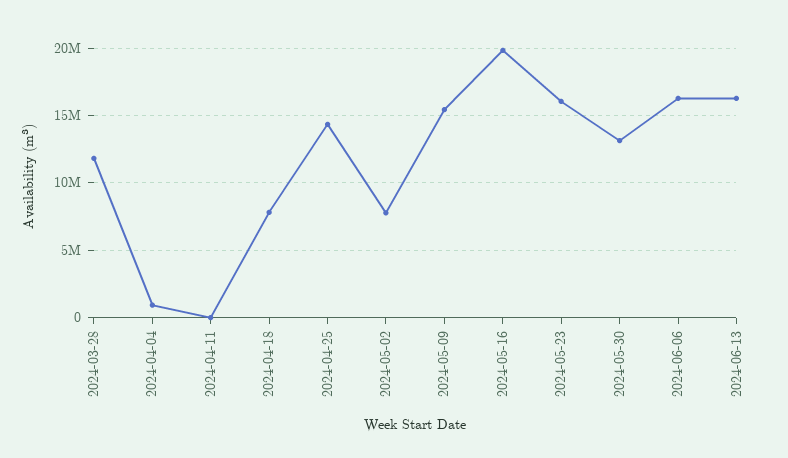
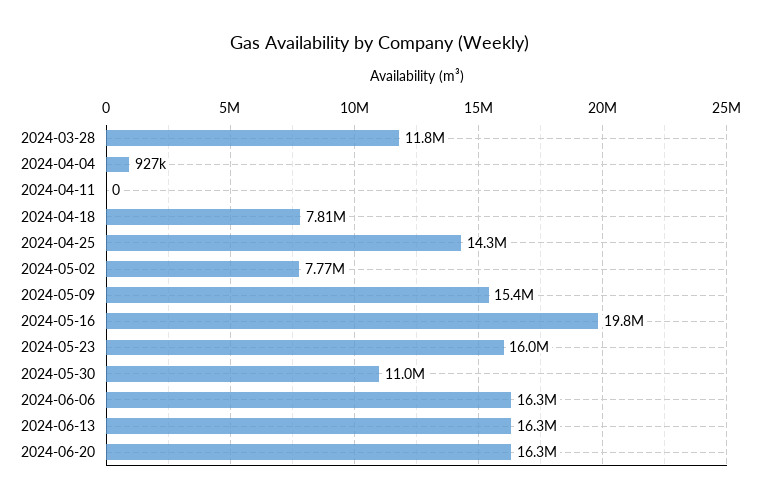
2024-05-30: 13000000 -> 11000000
2024-06-20: none -> 16300000

